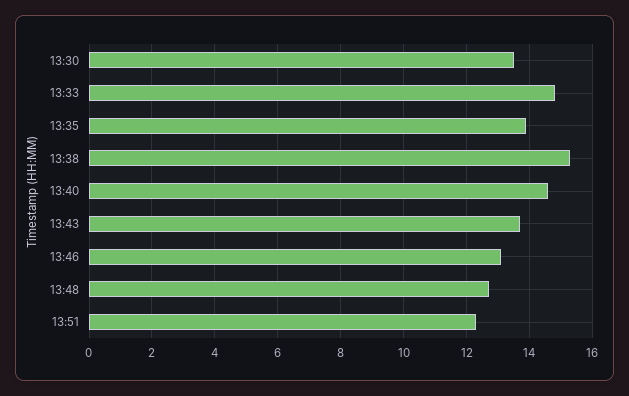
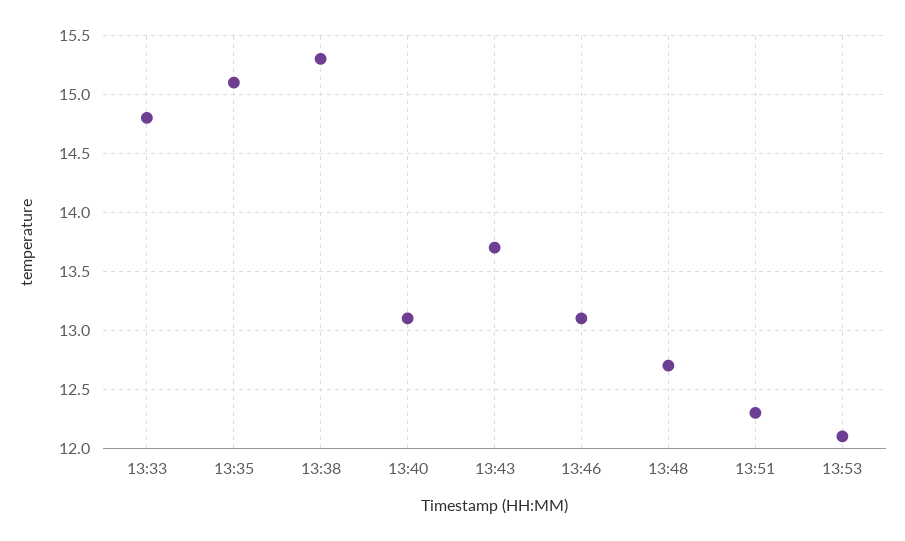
13:30: 13.5 -> none
13:35: 14 -> 15.1
13:40: 14.5 -> 13.1
13:53: none -> 12.1

